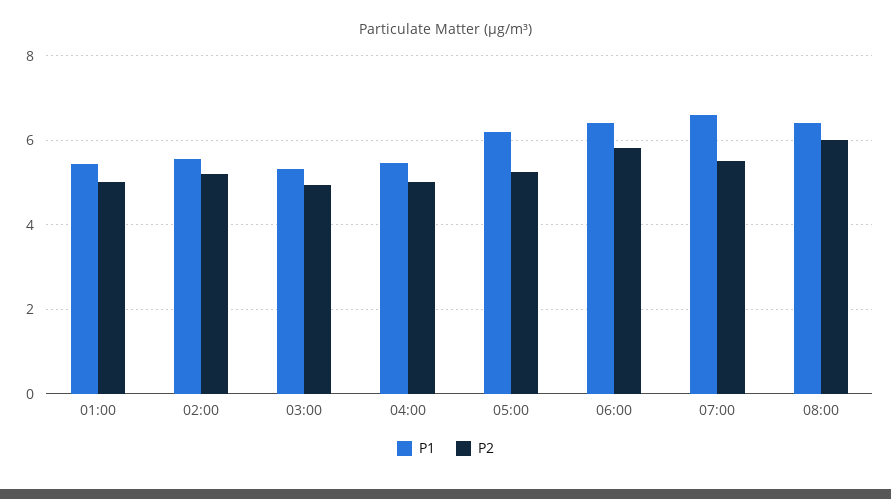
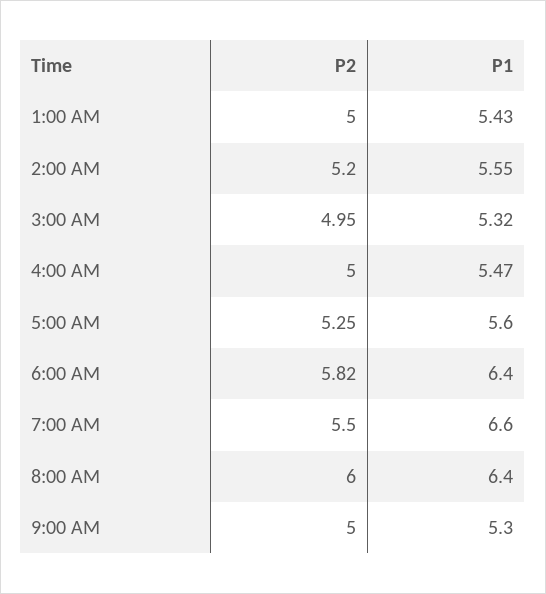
P1, 05:00: 6.2 -> 5.6
P2, 9:00 AM: none -> 5
P1, 9:00 AM: none -> 5.3

